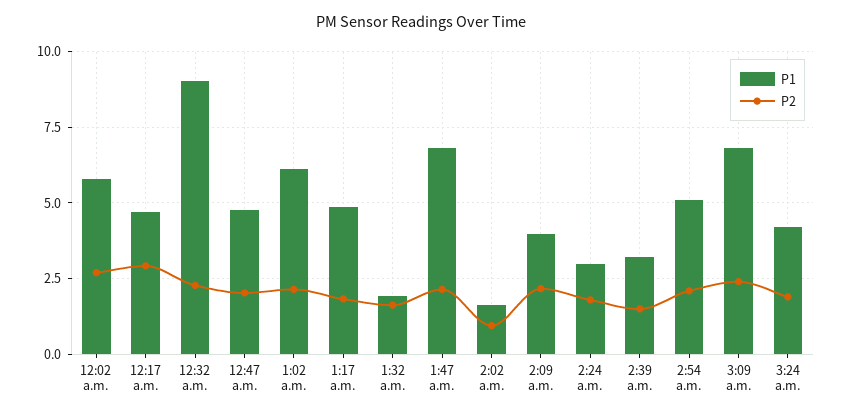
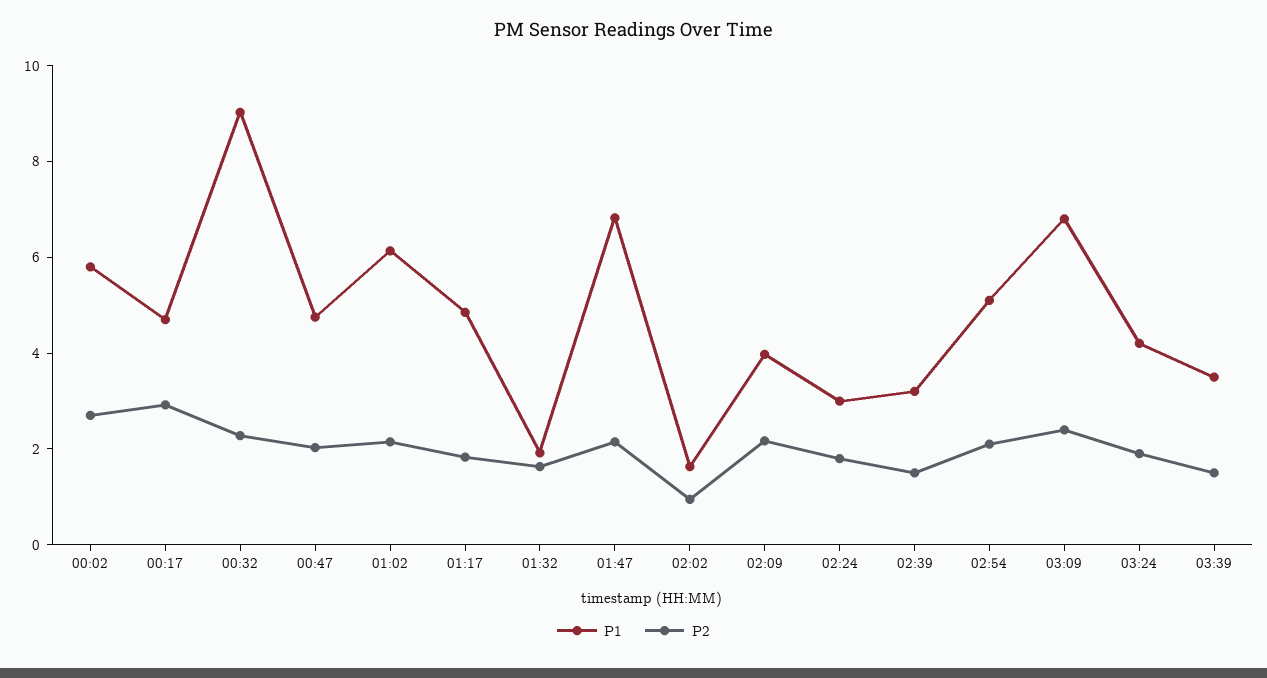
P1, 03:39: none -> 3.5
P2, 03:39: none -> 1.5

